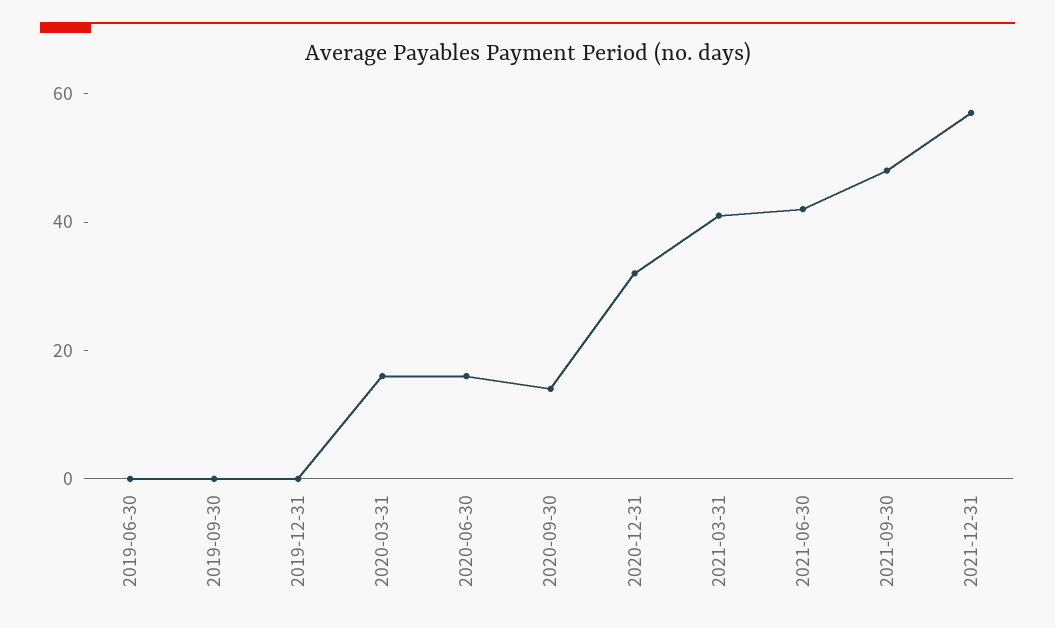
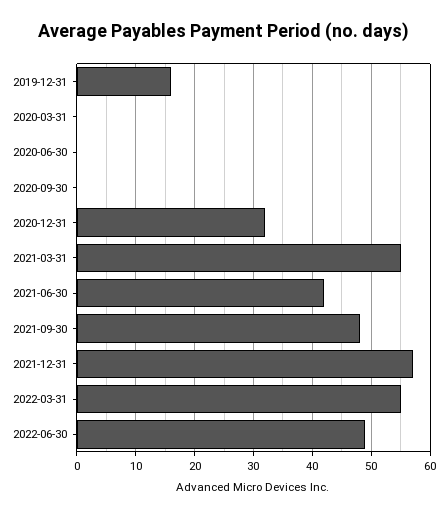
2019-06-30: 0 -> none
2019-09-30: 0 -> none
2019-12-31: 0 -> 15
2020-03-31: 15 -> 0
2020-06-30: 15 -> 0
2020-09-30: 15 -> 0
2021-03-31: 40 -> 55
2022-03-31: none -> 55
2022-06-30: none -> 50

